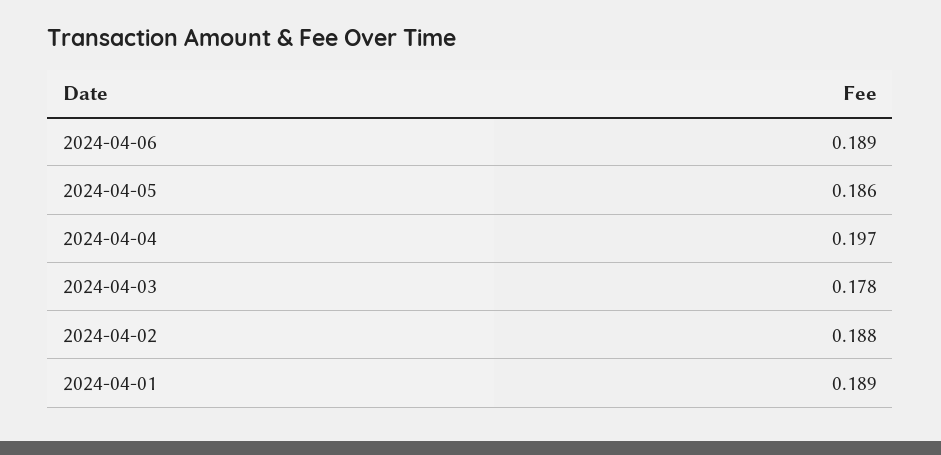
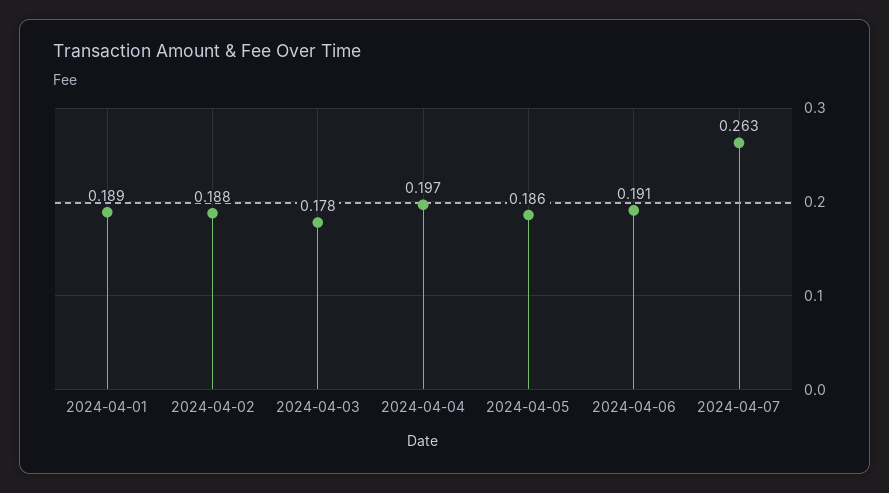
2024-04-06: 0.189 -> 0.191
2024-04-07: none -> 0.263

